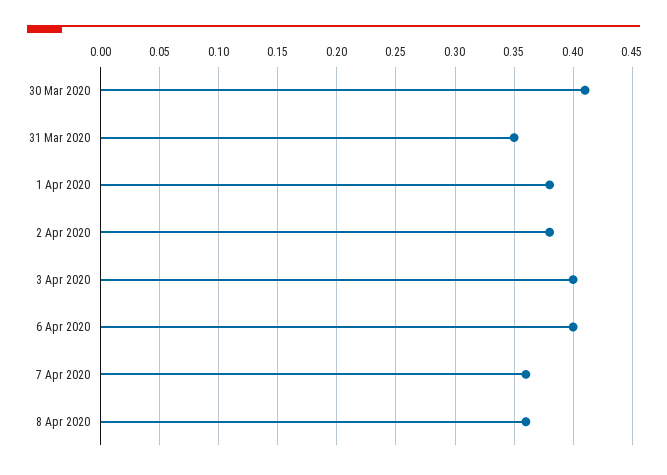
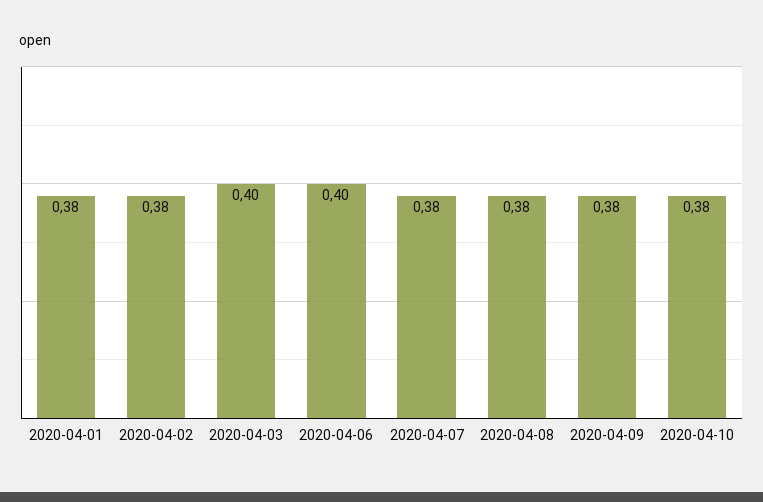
30 Mar 2020: 0.41 -> none
31 Mar 2020: 0.35 -> none
7 Apr 2020: 0.36 -> 0.38
8 Apr 2020: 0.36 -> 0.38
2020-04-09: none -> 0.38
2020-04-10: none -> 0.38

